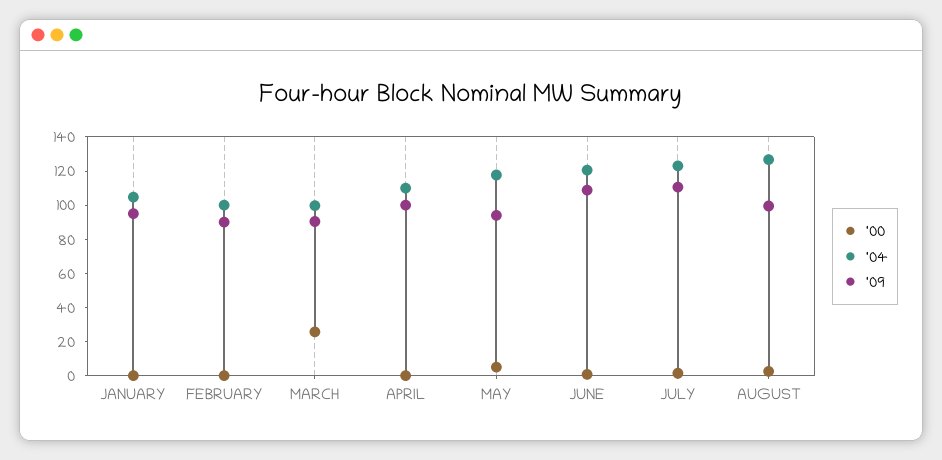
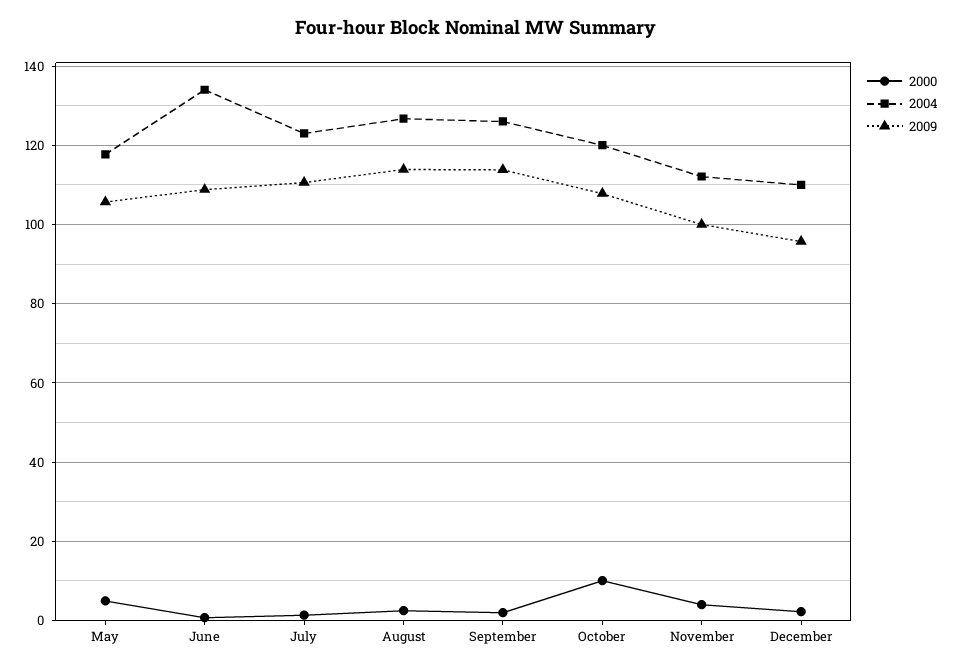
'00, JANUARY: 0 -> none
'04, JANUARY: 105 -> none
'09, JANUARY: 95 -> none
'00, FEBRUARY: 0 -> none
'04, FEBRUARY: 100 -> none
'09, FEBRUARY: 90 -> none
'00, MARCH: 25 -> none
'04, MARCH: 100 -> none
'09, MARCH: 90 -> none
'00, APRIL: 0 -> none
'04, APRIL: 110 -> none
'09, APRIL: 100 -> none
'09, MAY: 95 -> 106
'04, JUNE: 120 -> 134
'09, AUGUST: 100 -> 114
'00, September: none -> 2
'04, September: none -> 126
'09, September: none -> 114
'00, October: none -> 10
'04, October: none -> 120
'09, October: none -> 108
'00, November: none -> 4
'04, November: none -> 112
'09, November: none -> 100
'00, December: none -> 2
'04, December: none -> 110
'09, December: none -> 96

